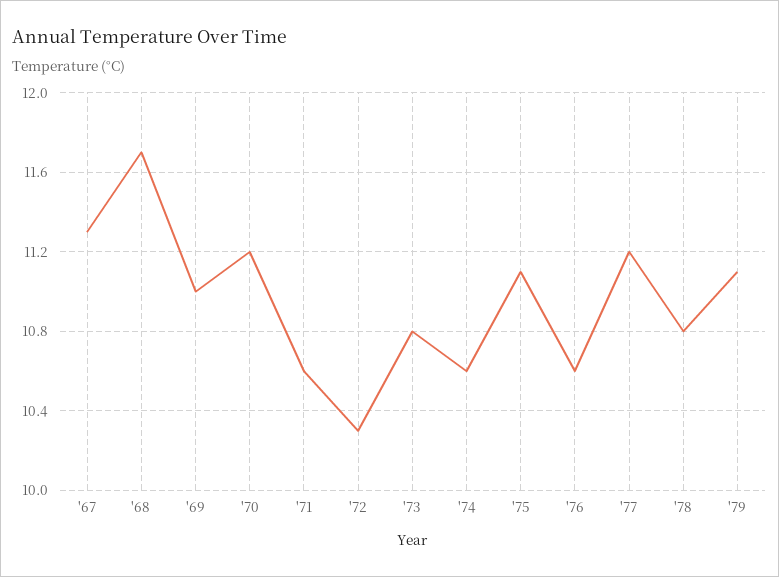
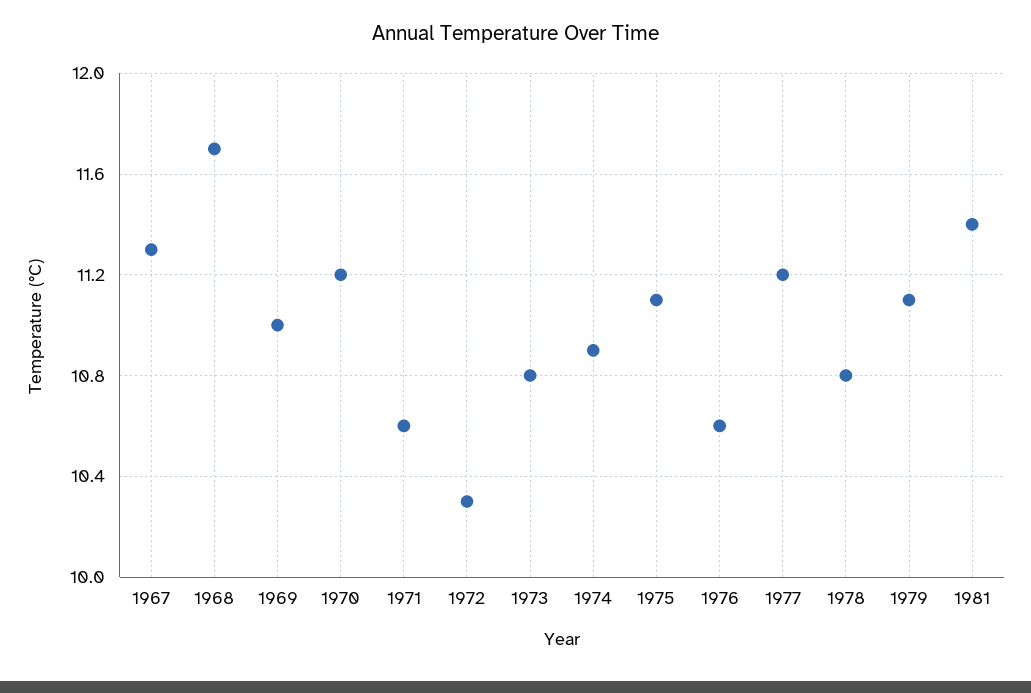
'74: 10.6 -> 10.9
1981: none -> 11.4

